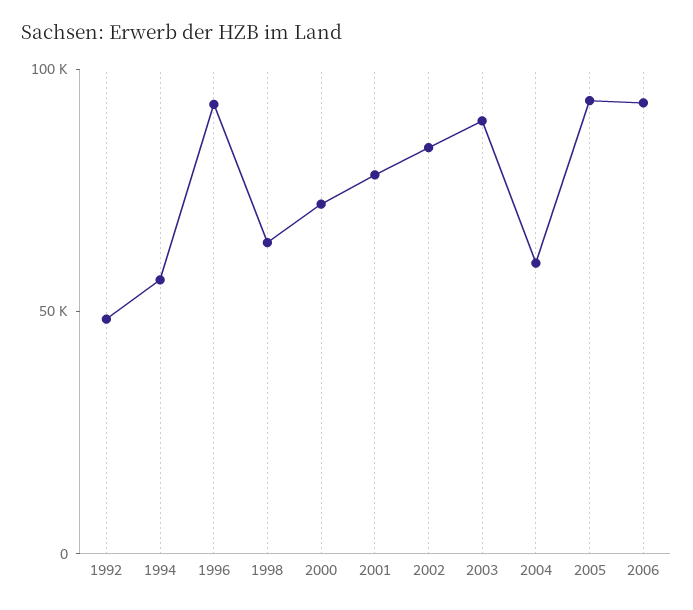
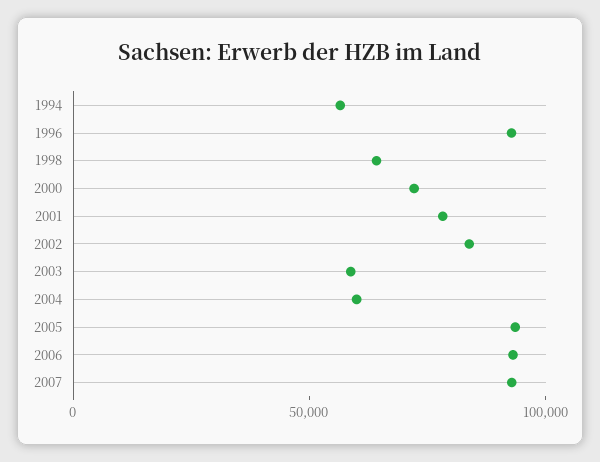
1992: 50000 -> none
2003: 90000 -> 60000
2007: none -> 90000

